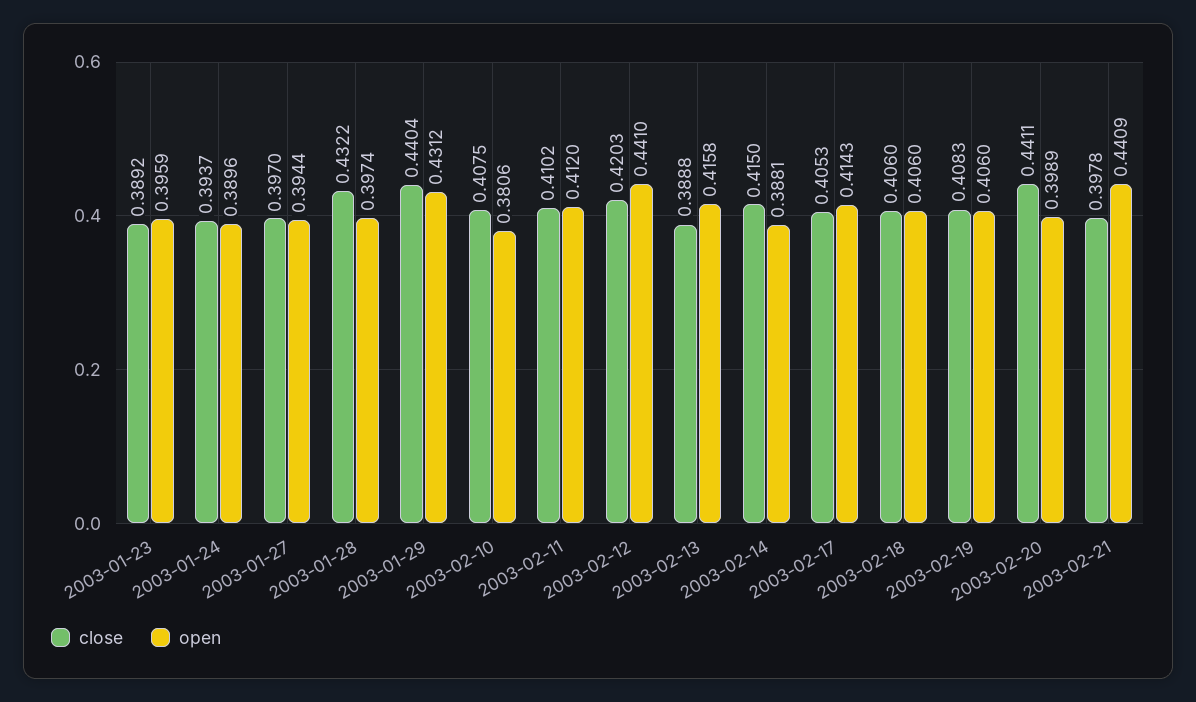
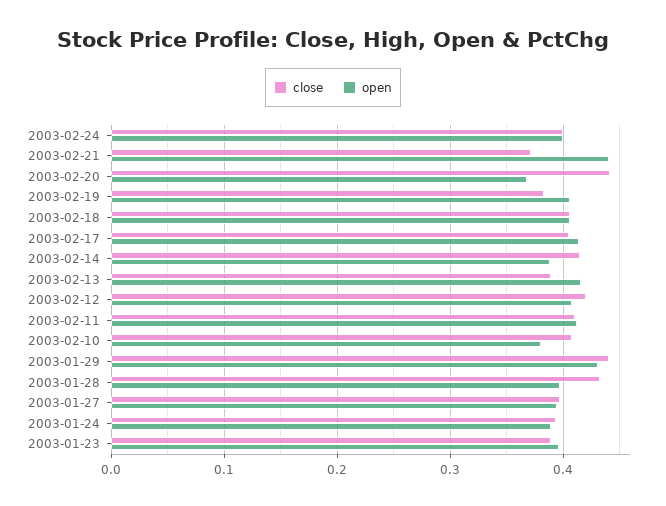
open, 2003-02-12: 0.441 -> 0.41
close, 2003-02-19: 0.4083 -> 0.38
open, 2003-02-20: 0.3989 -> 0.37
close, 2003-02-21: 0.3978 -> 0.37
close, 2003-02-24: none -> 0.4
open, 2003-02-24: none -> 0.4

